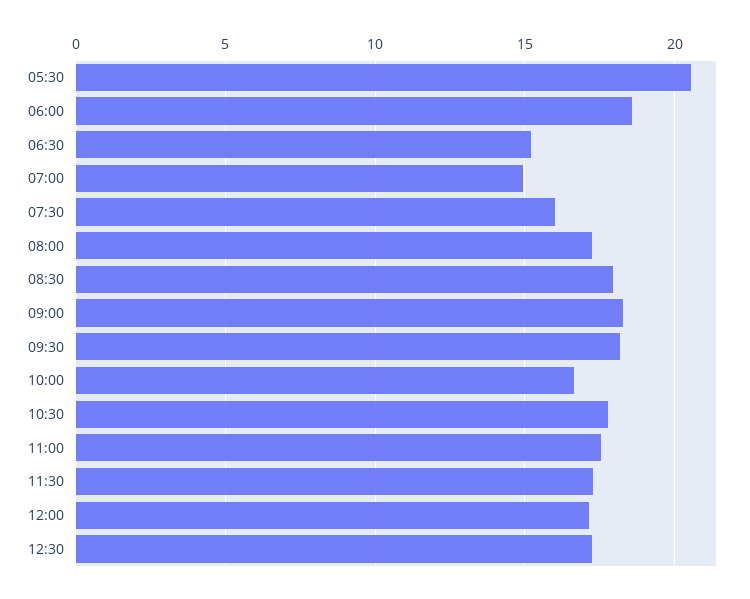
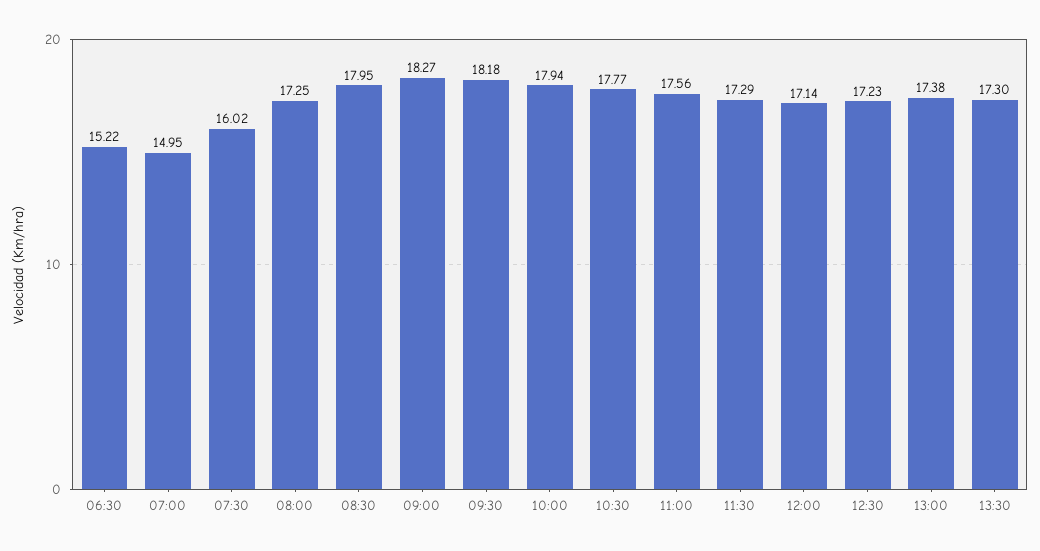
05:30: 20.5 -> none
06:00: 18.5 -> none
10:00: 16.5 -> 17.94
13:00: none -> 17.38
13:30: none -> 17.3

